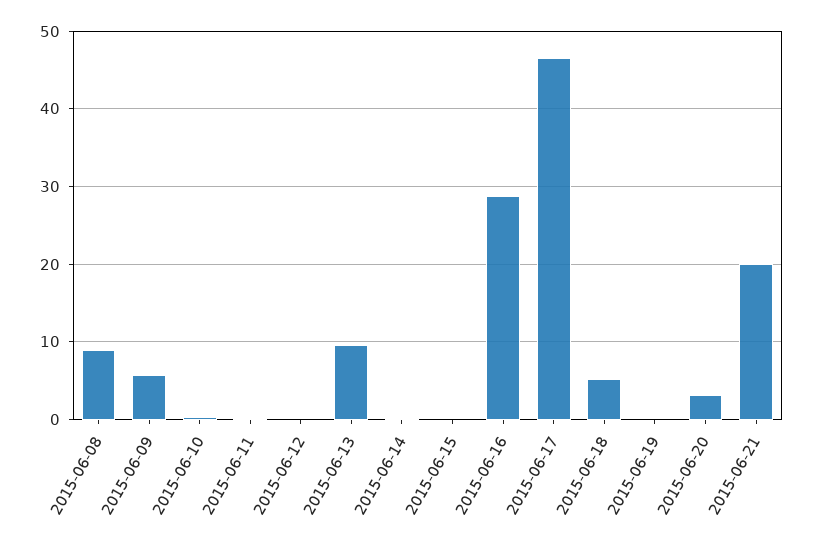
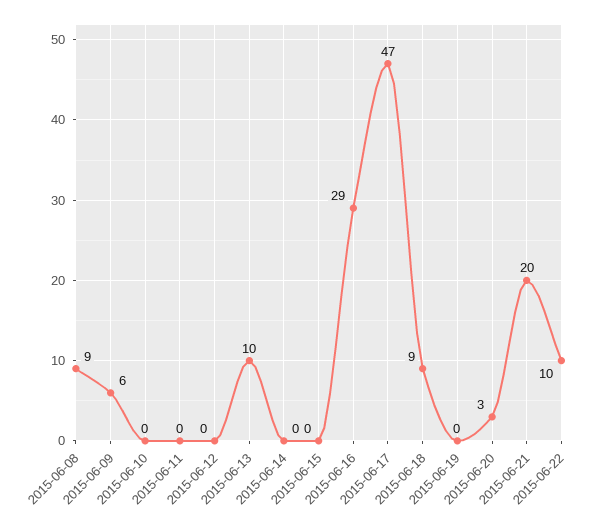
2015-06-18: 5 -> 9
2015-06-22: none -> 10

